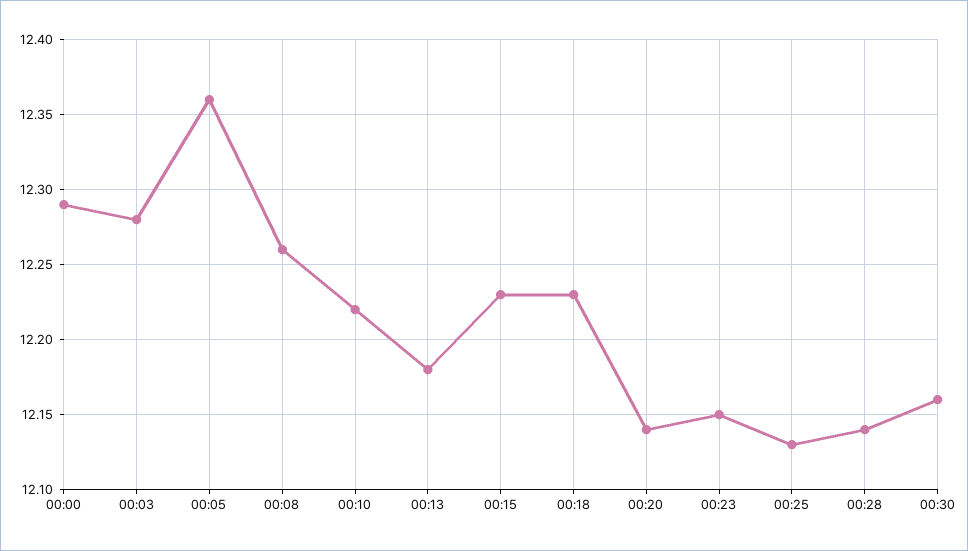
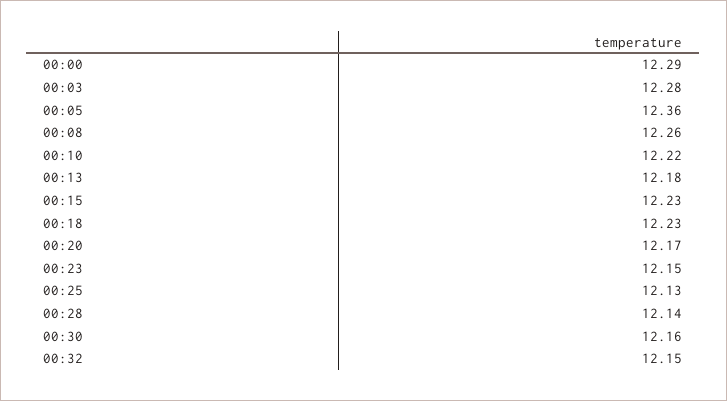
00:20: 12.14 -> 12.17
00:32: none -> 12.15

